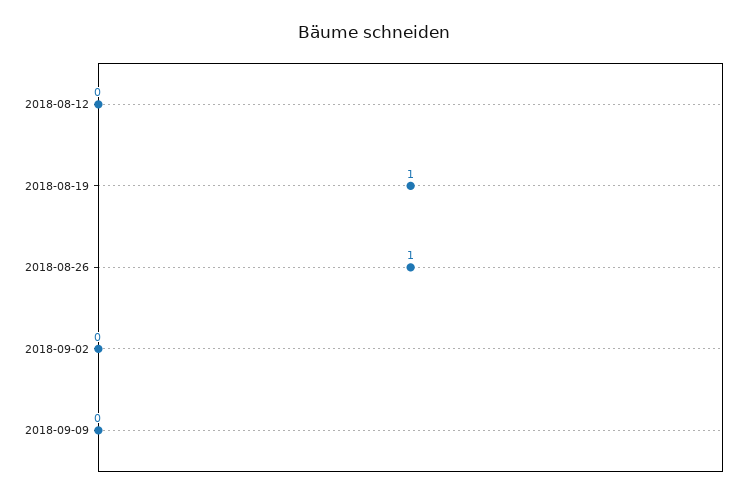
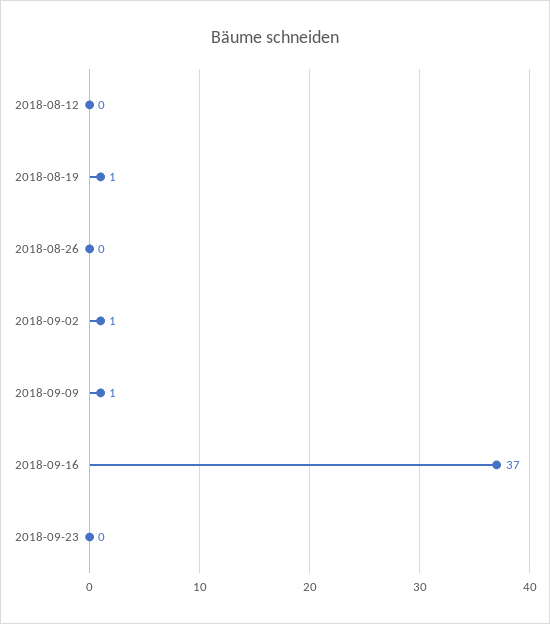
2018-08-26: 1 -> 0
2018-09-02: 0 -> 1
2018-09-09: 0 -> 1
2018-09-16: none -> 37
2018-09-23: none -> 0

